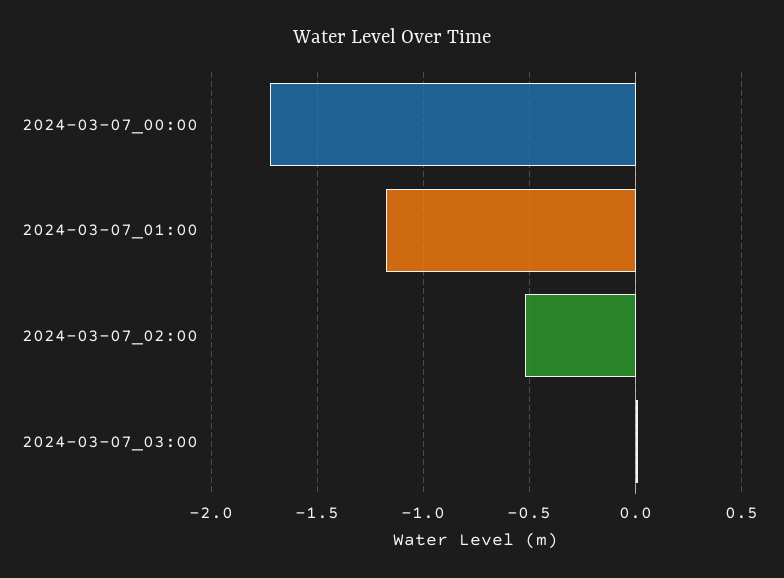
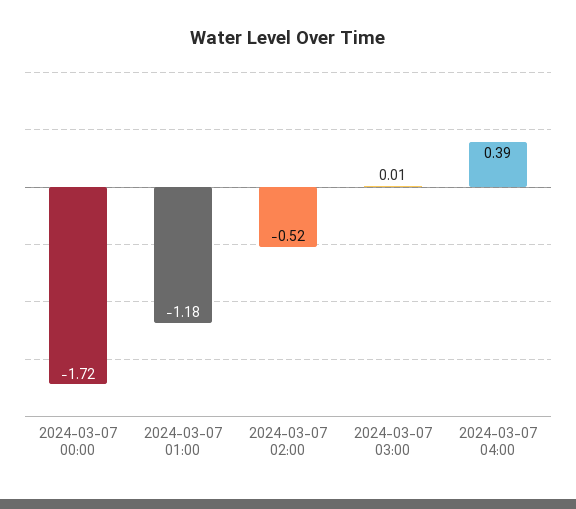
2024-03-07 04:00: none -> 0.39

